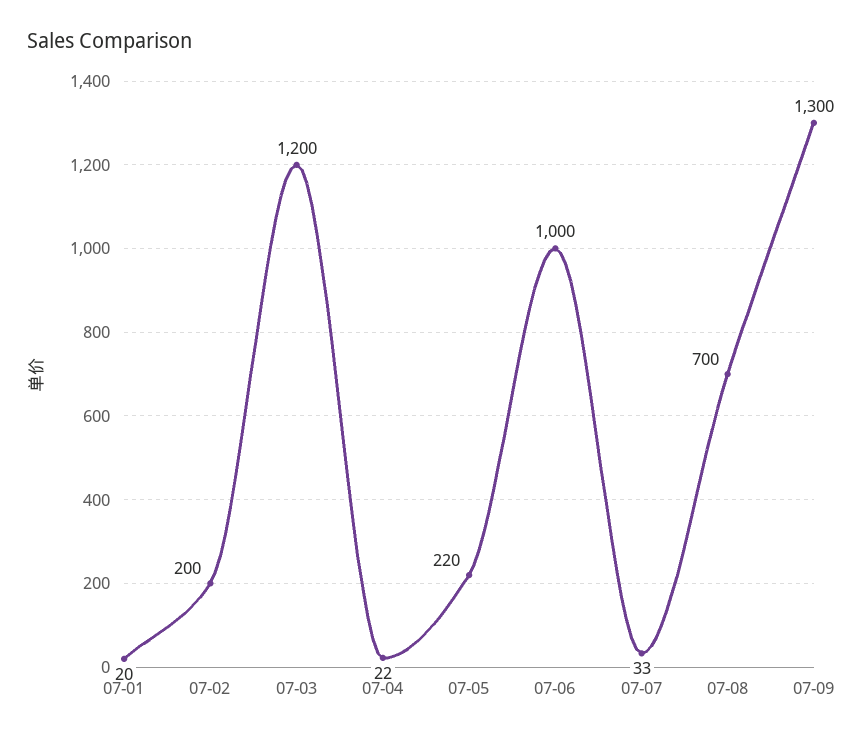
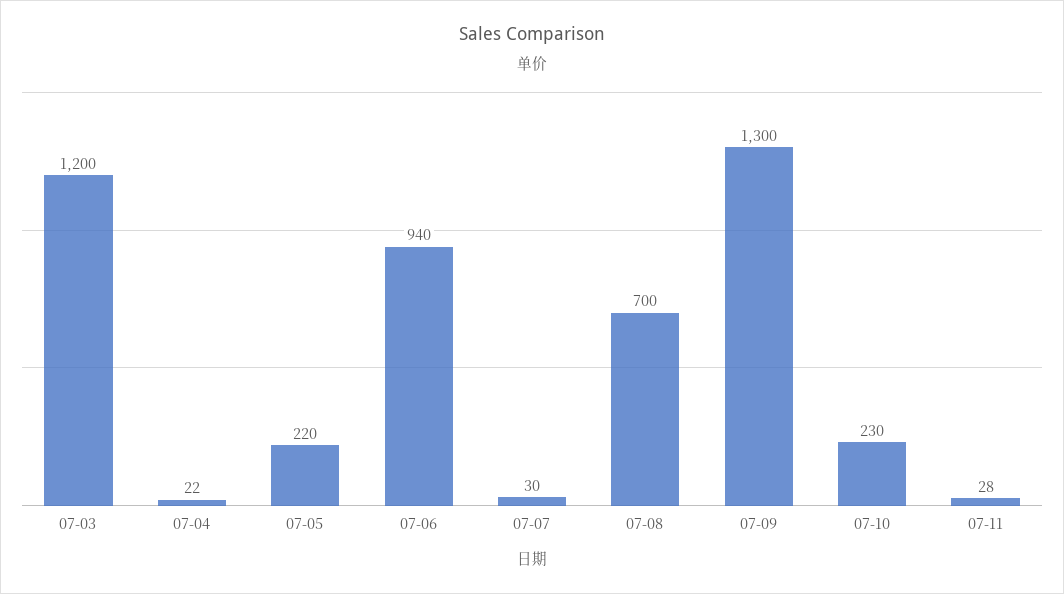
07-01: 20 -> none
07-02: 200 -> none
07-06: 1000 -> 940
07-07: 33 -> 30
07-10: none -> 230
07-11: none -> 28

